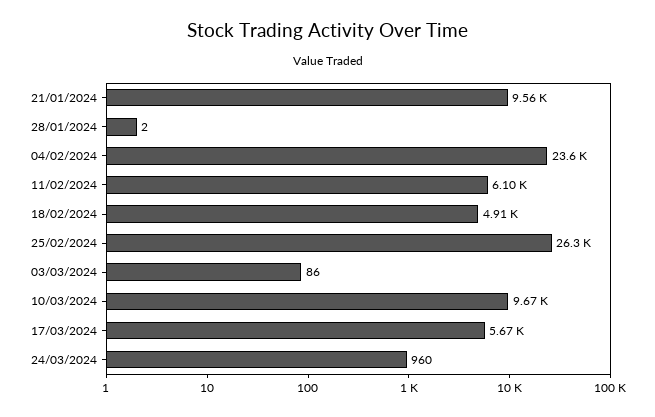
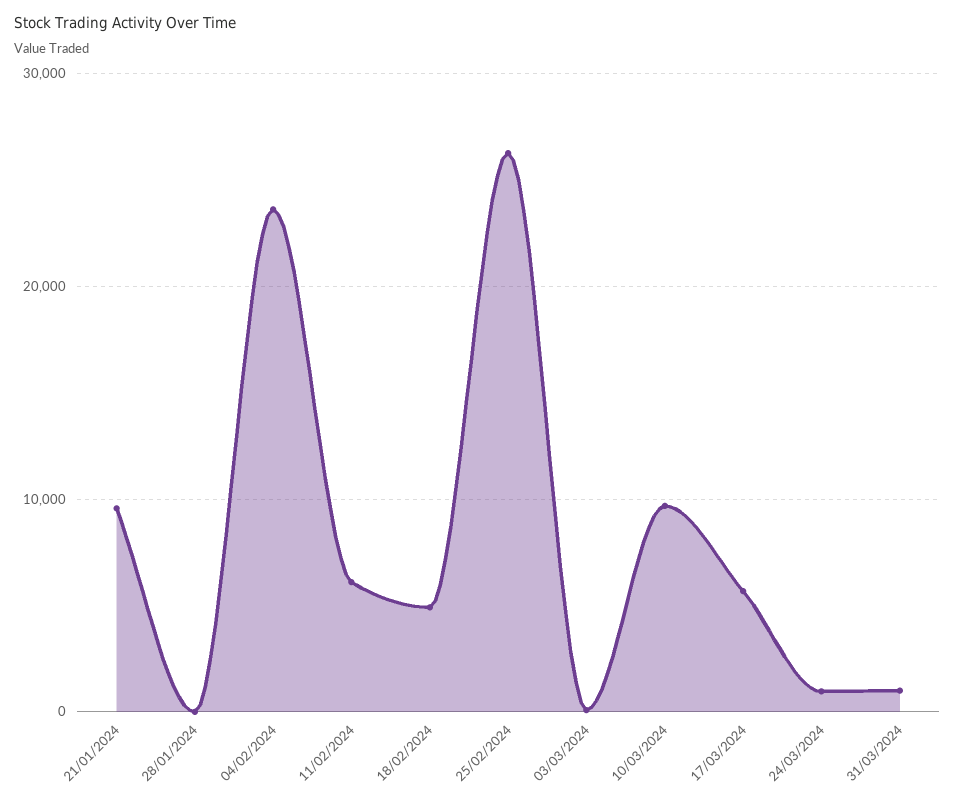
31/03/2024: none -> 1000

